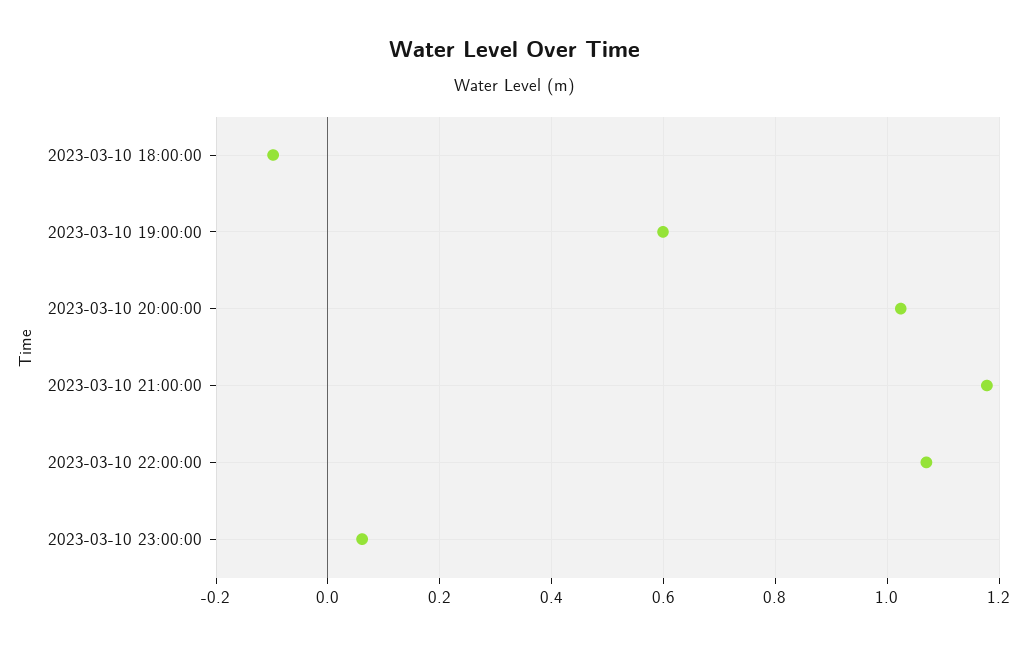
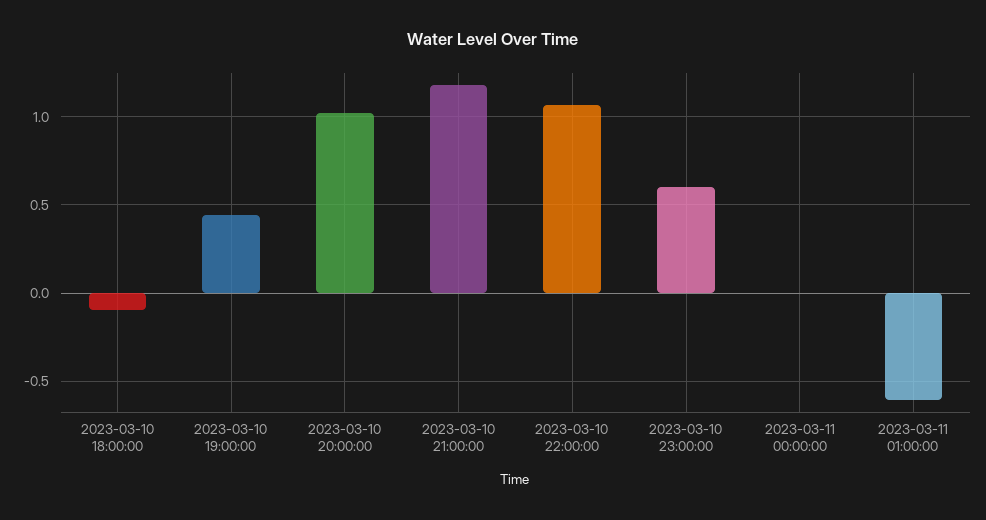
2023-03-10 19:00:00: 0.6 -> 0.45
2023-03-10 23:00:00: 0.06 -> 0.6
2023-03-11 00:00:00: none -> 0
2023-03-11 01:00:00: none -> -0.6

